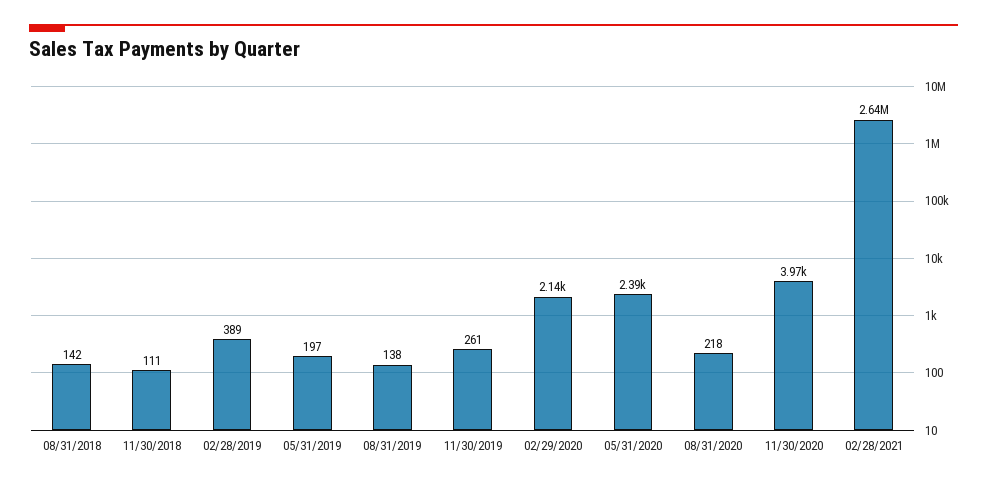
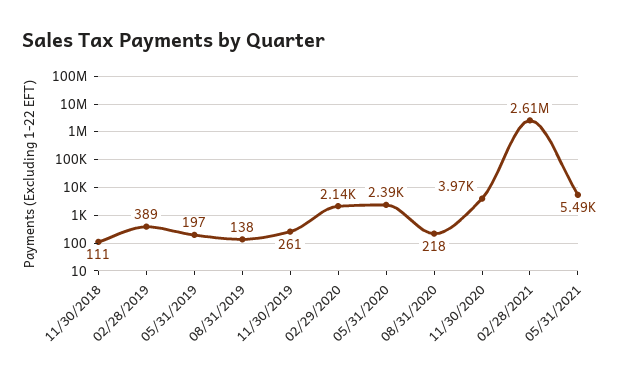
08/31/2018: 142 -> none
02/28/2021: 2640000 -> 2610000
05/31/2021: none -> 5490

